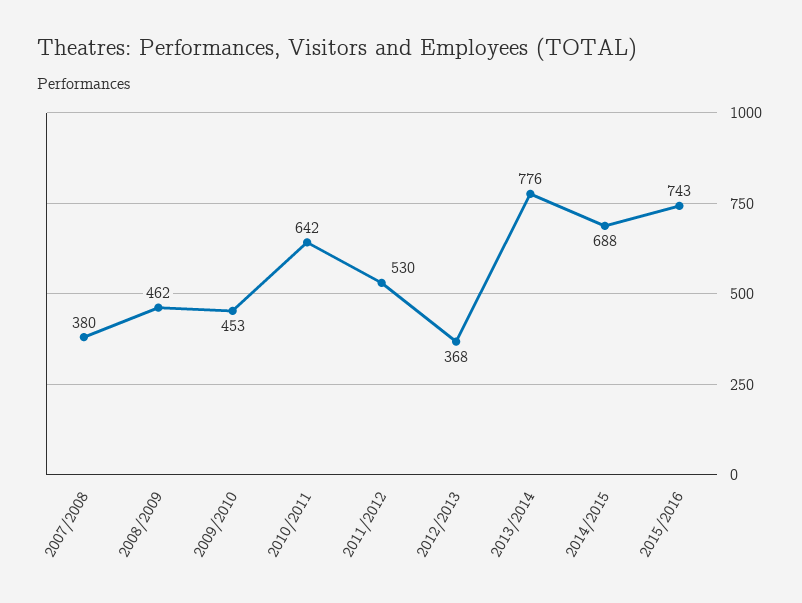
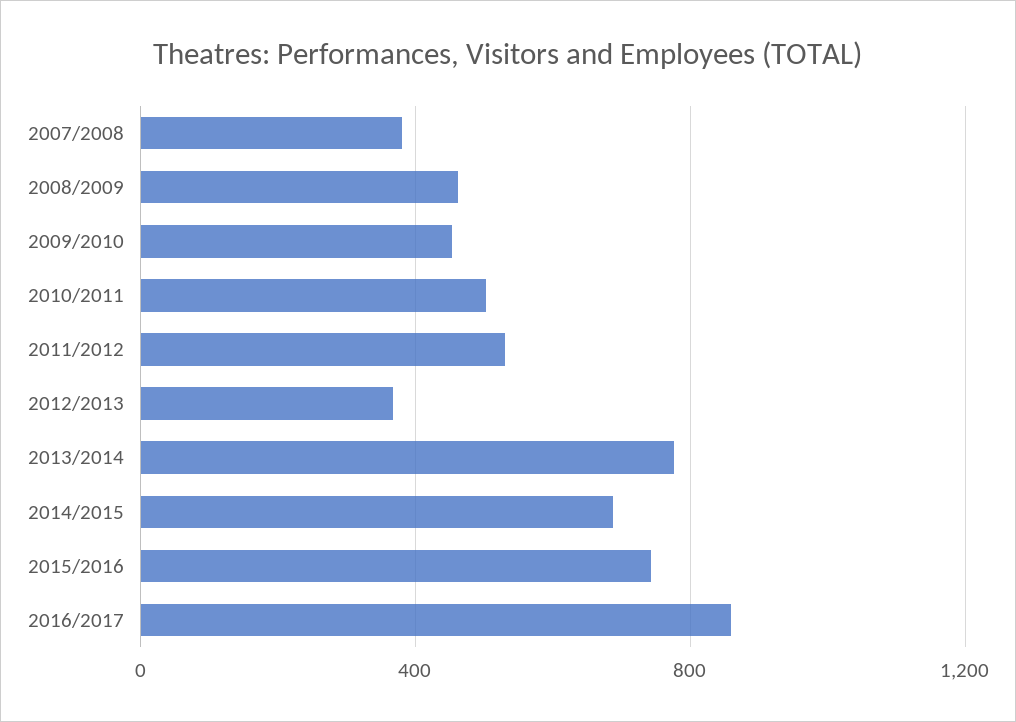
2010/2011: 642 -> 500
2016/2017: none -> 850

